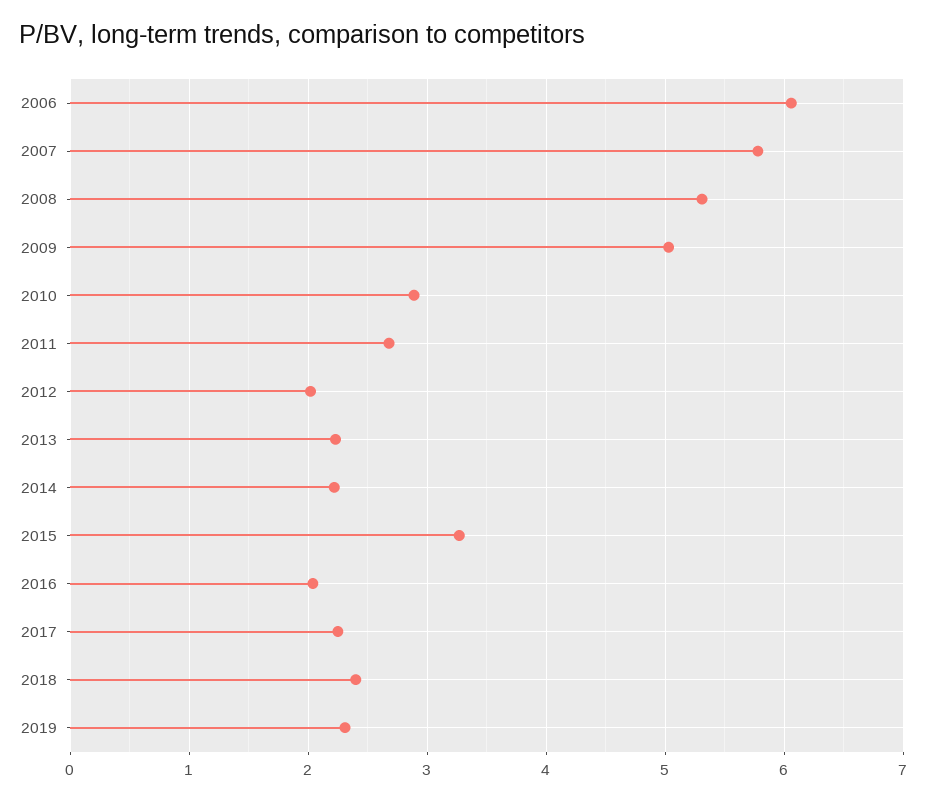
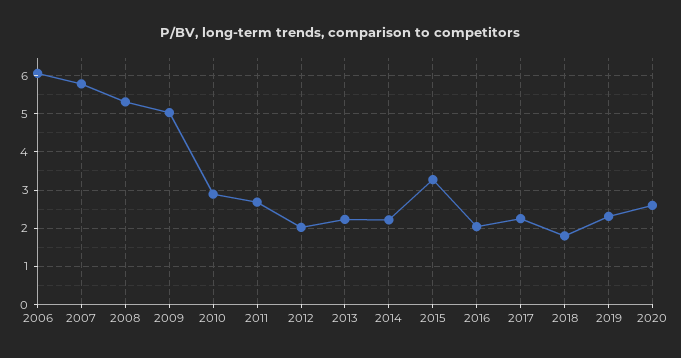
2018: 2.4 -> 1.8
2020: none -> 2.6

